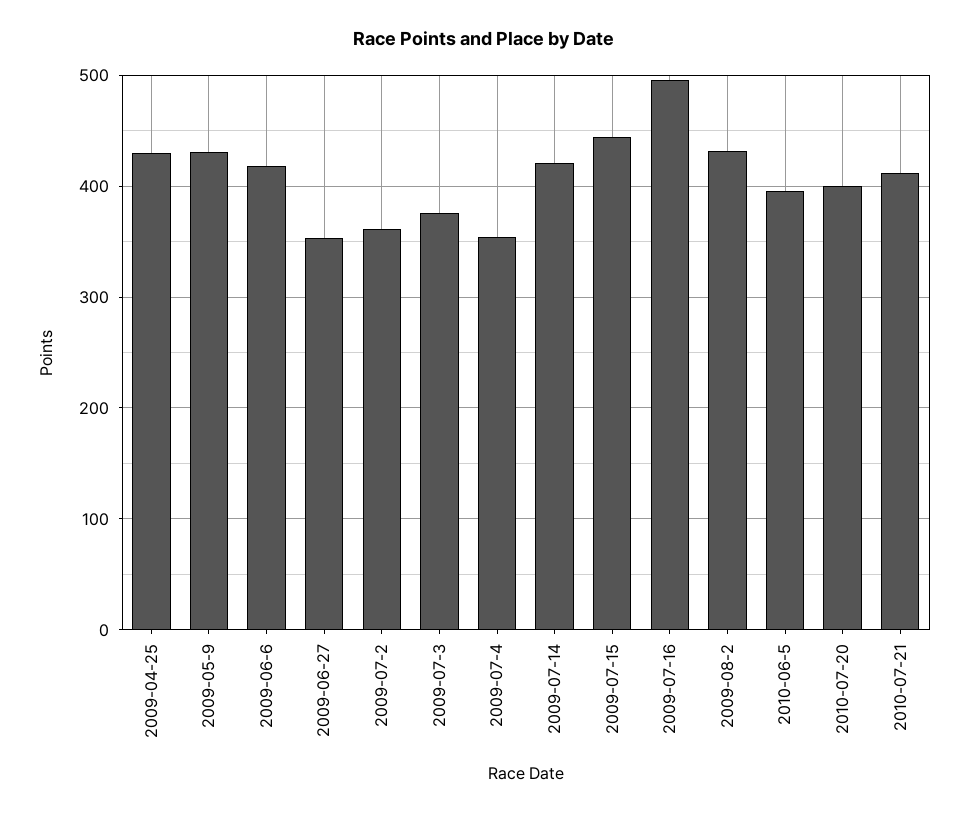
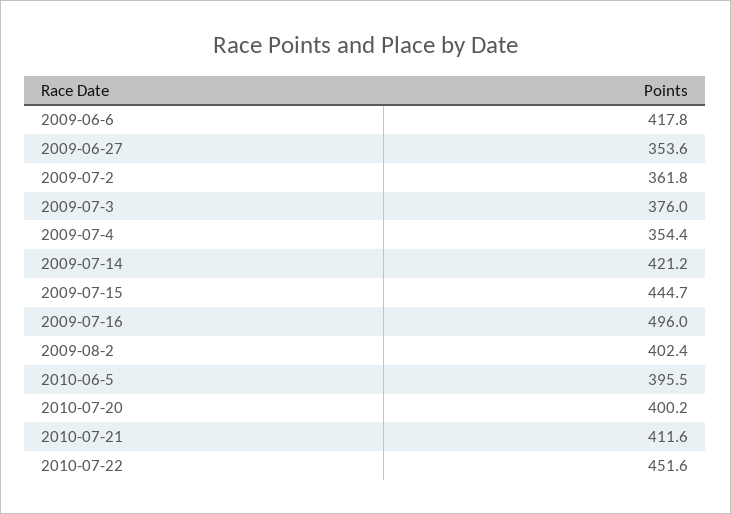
2009-04-25: 430 -> none
2009-05-9: 430 -> none
2009-08-2: 430 -> 402.4
2010-07-22: none -> 451.6

